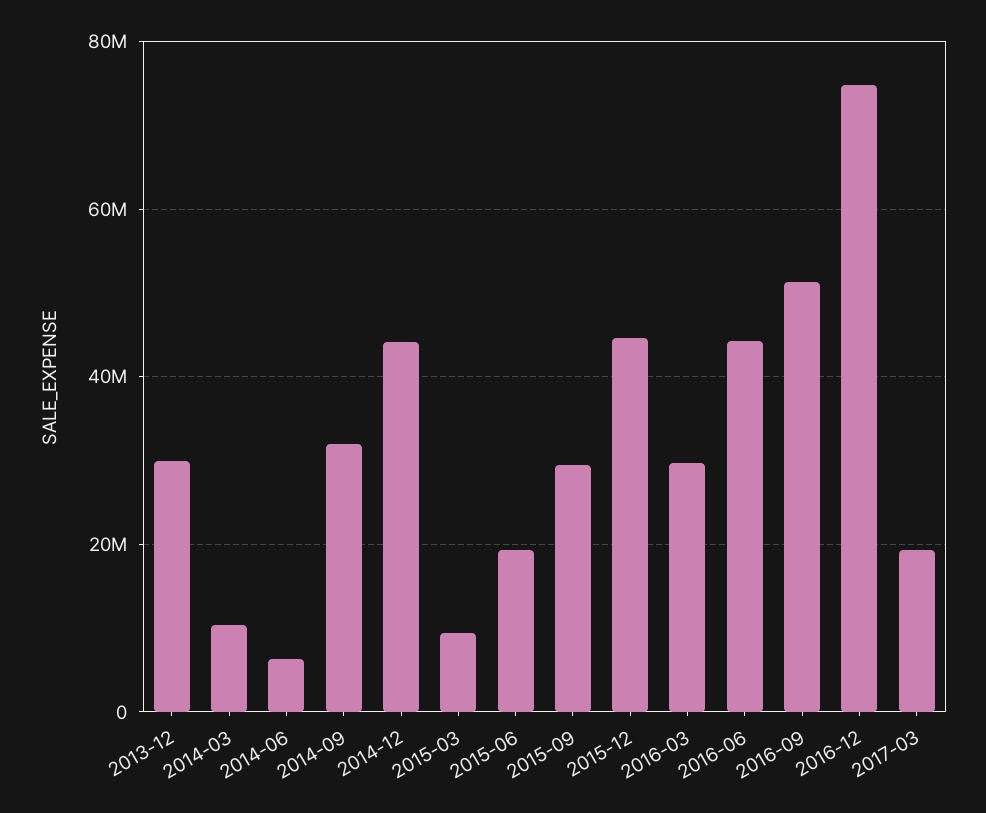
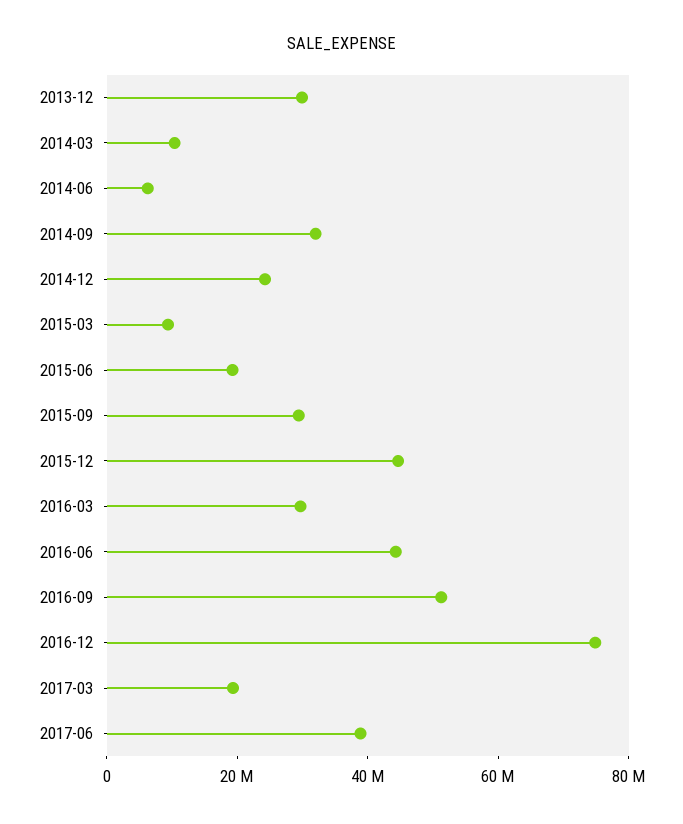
2014-12: 44000000 -> 25000000
2017-06: none -> 40000000

